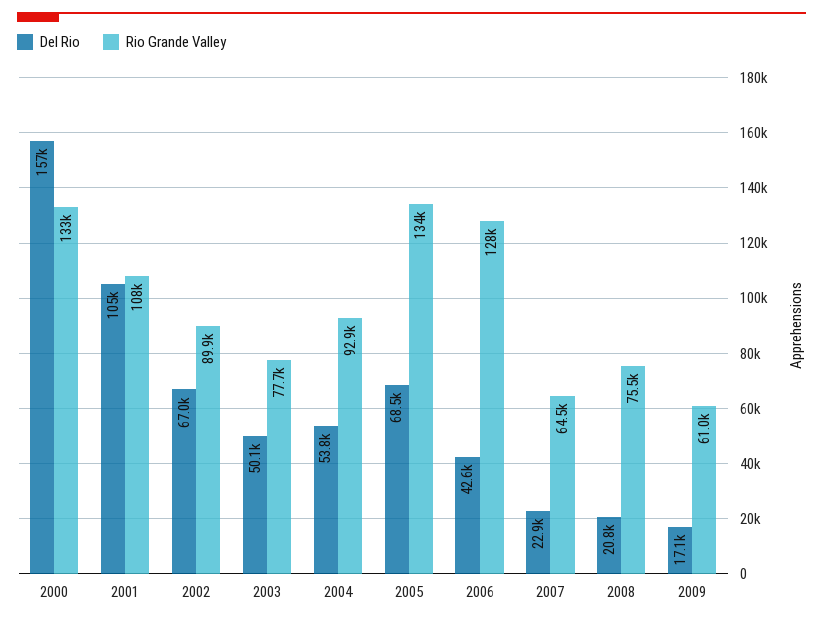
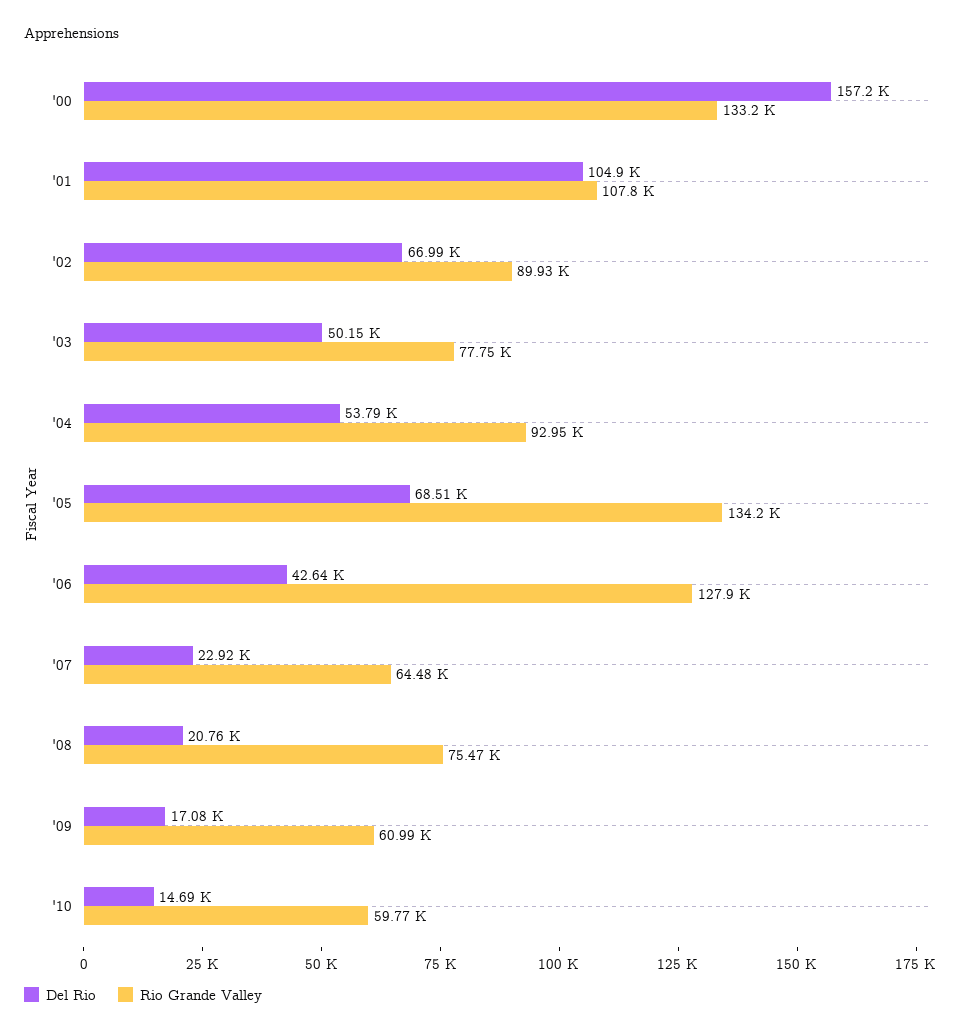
Del Rio, '10: none -> 14690
Rio Grande Valley, '10: none -> 59770

